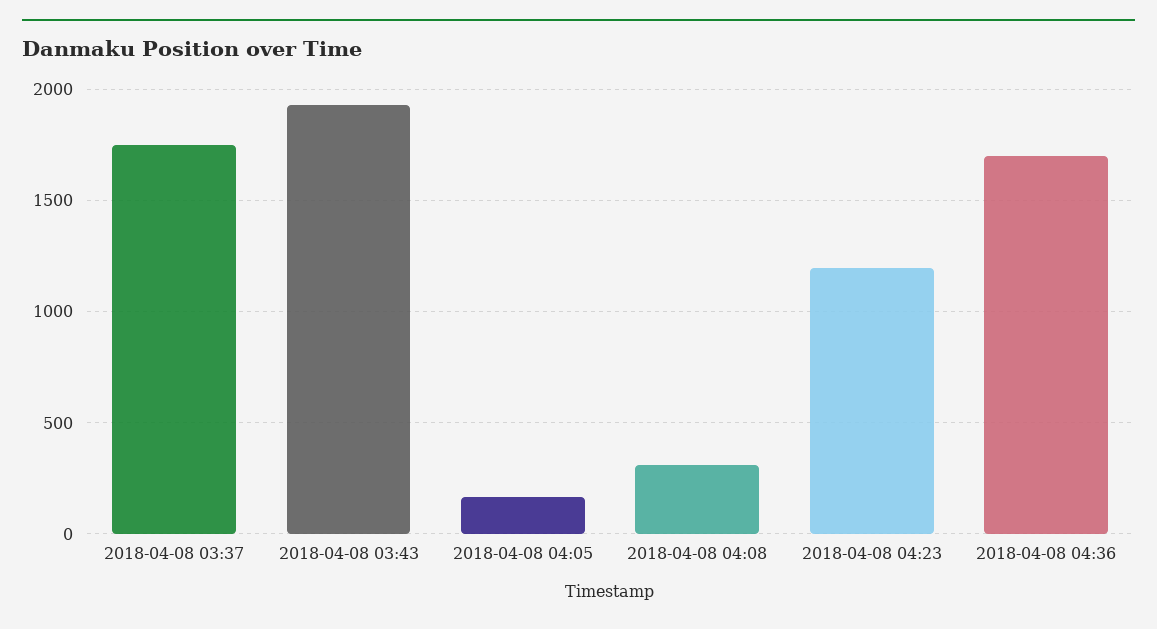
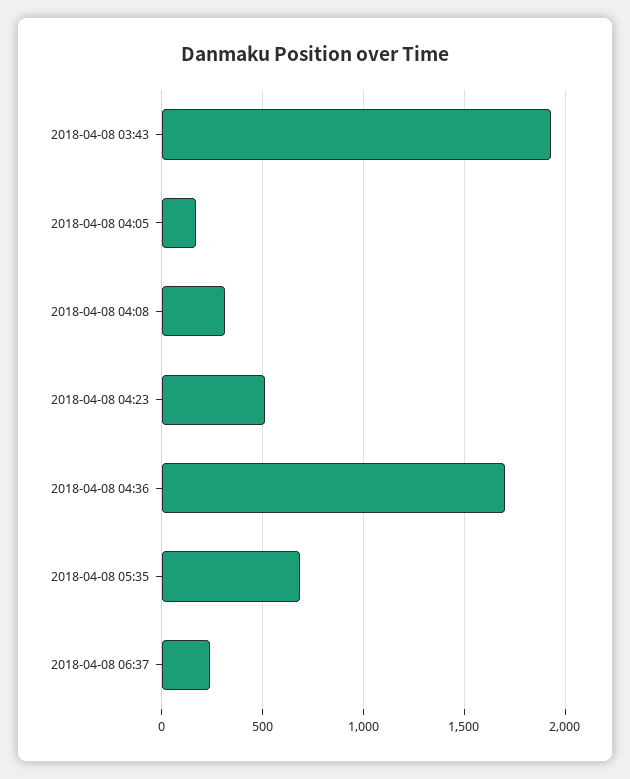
2018-04-08 03:37: 1750 -> none
2018-04-08 04:23: 1200 -> 500
2018-04-08 05:35: none -> 700
2018-04-08 06:37: none -> 250

